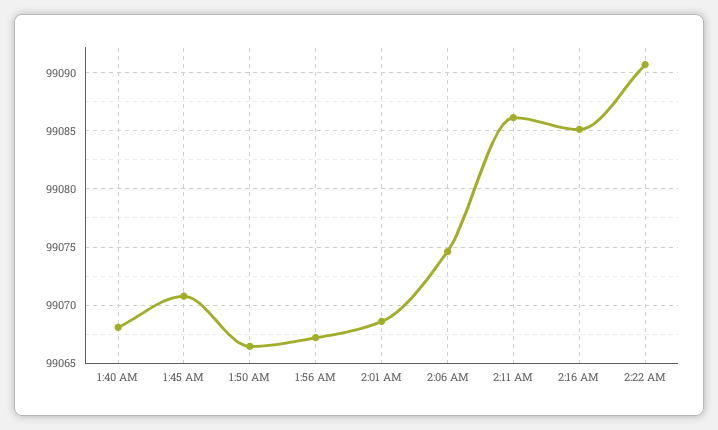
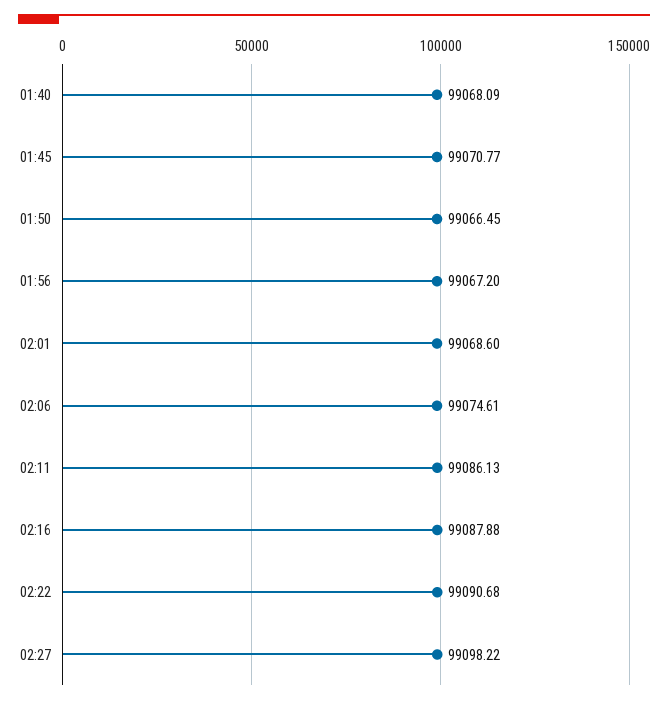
2:16 AM: 99085 -> 99087.88
02:27: none -> 99098.22

